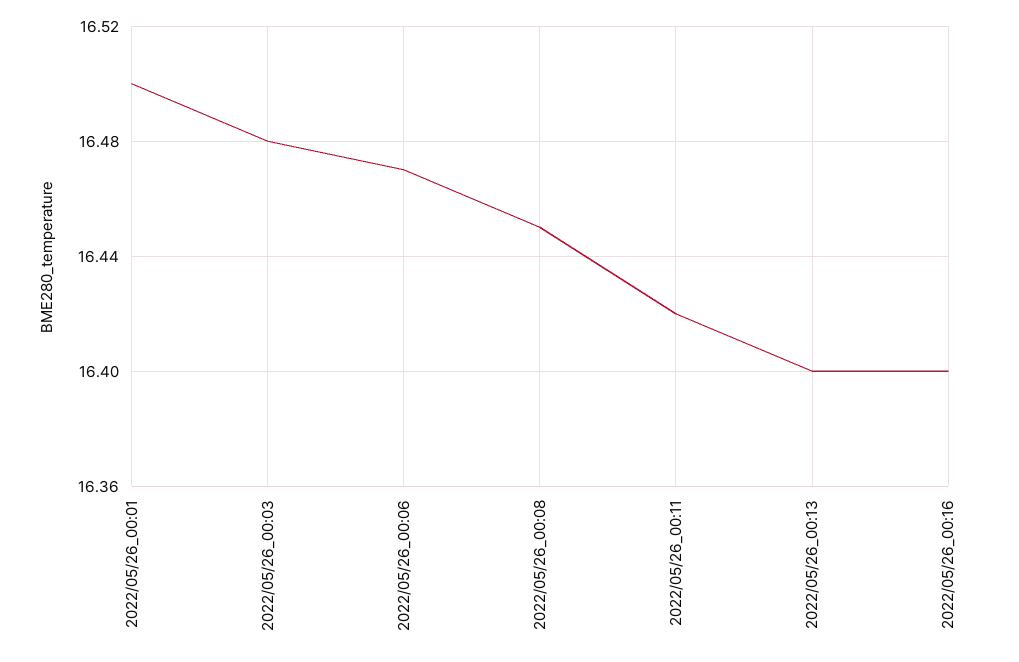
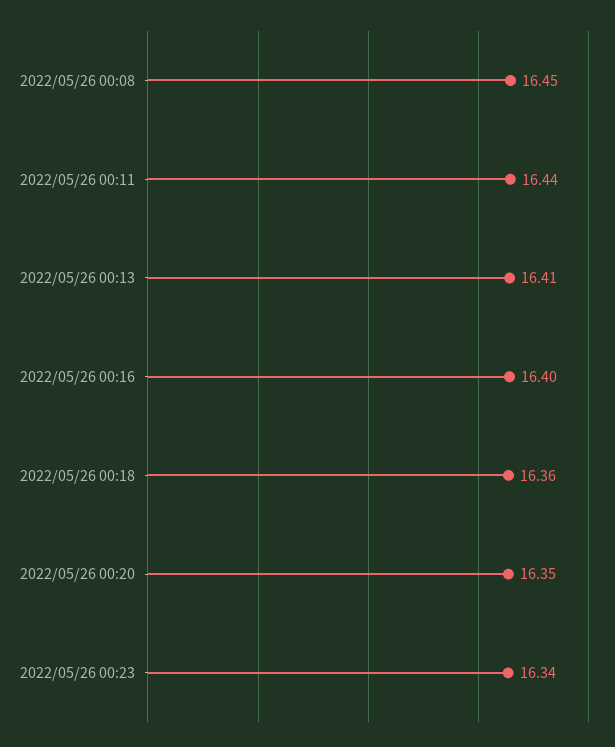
2022/05/26_00:01: 16.5 -> none
2022/05/26_00:03: 16.48 -> none
2022/05/26_00:06: 16.47 -> none
2022/05/26_00:11: 16.42 -> 16.44
2022/05/26_00:13: 16.4 -> 16.41
2022/05/26 00:18: none -> 16.36
2022/05/26 00:20: none -> 16.35
2022/05/26 00:23: none -> 16.34

